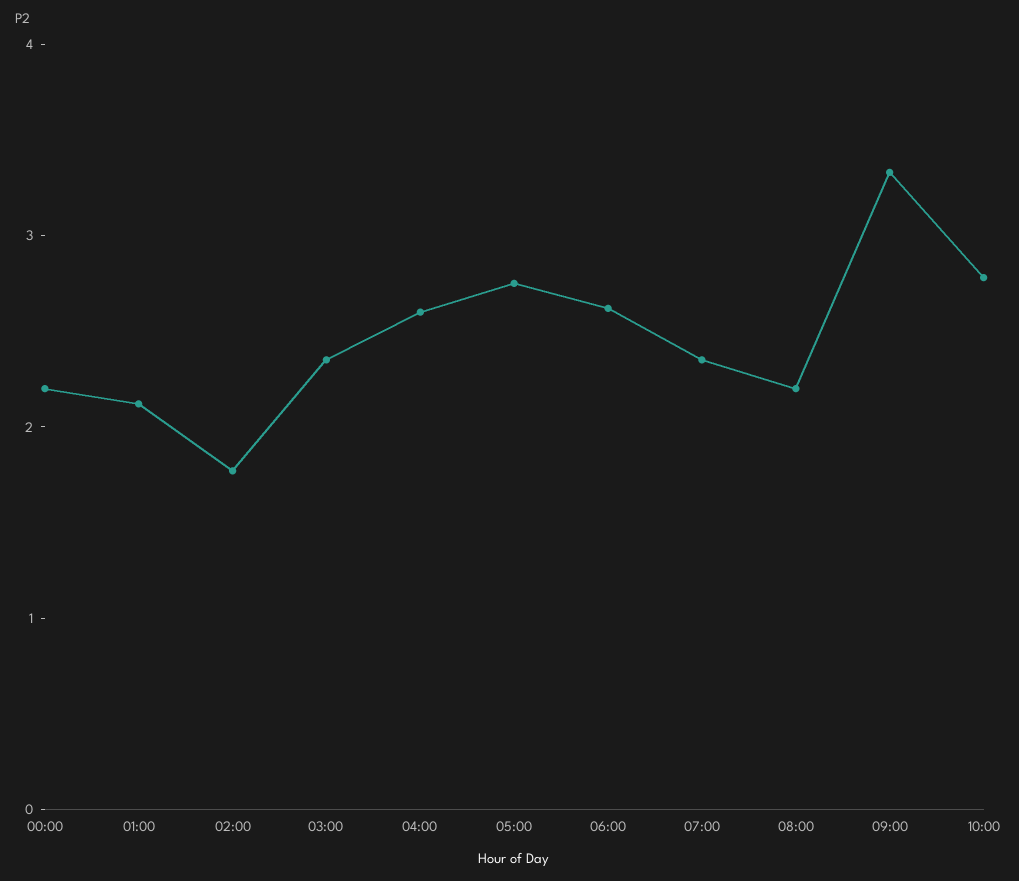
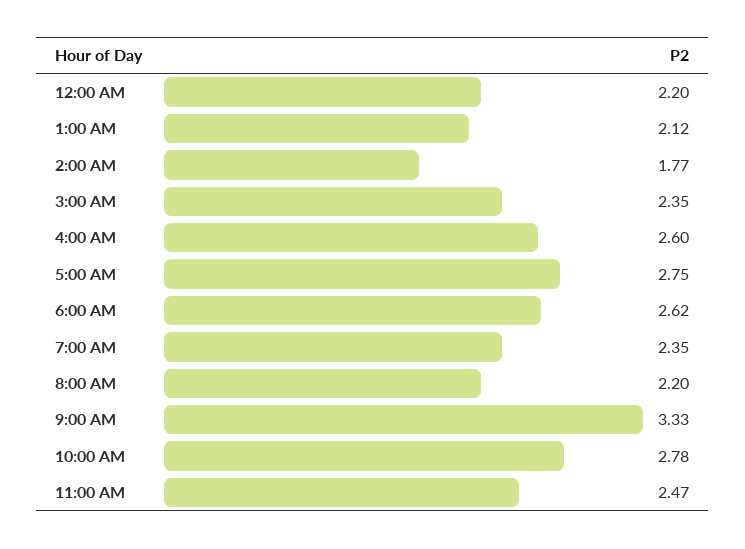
11:00 AM: none -> 2.47

